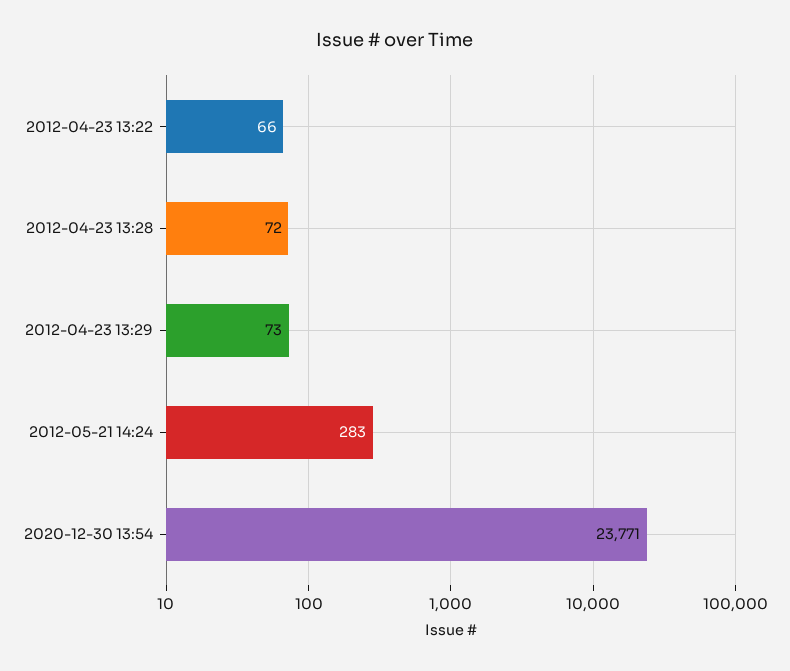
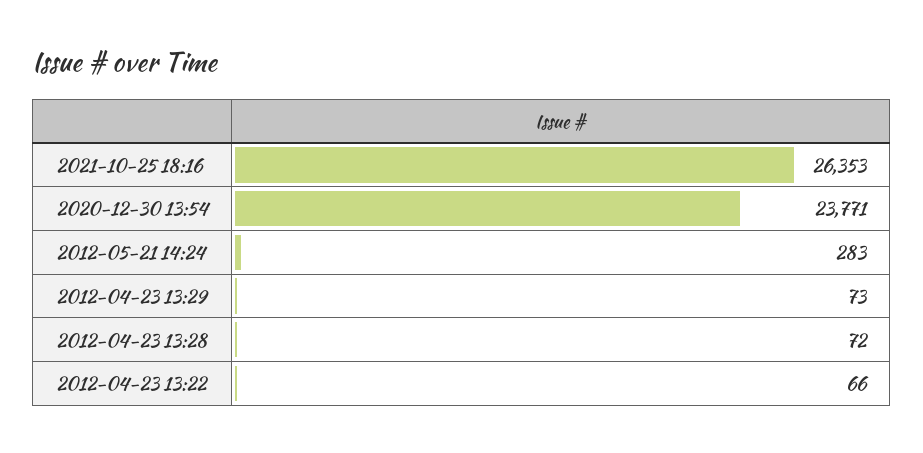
2021-10-25 18:16: none -> 26353

